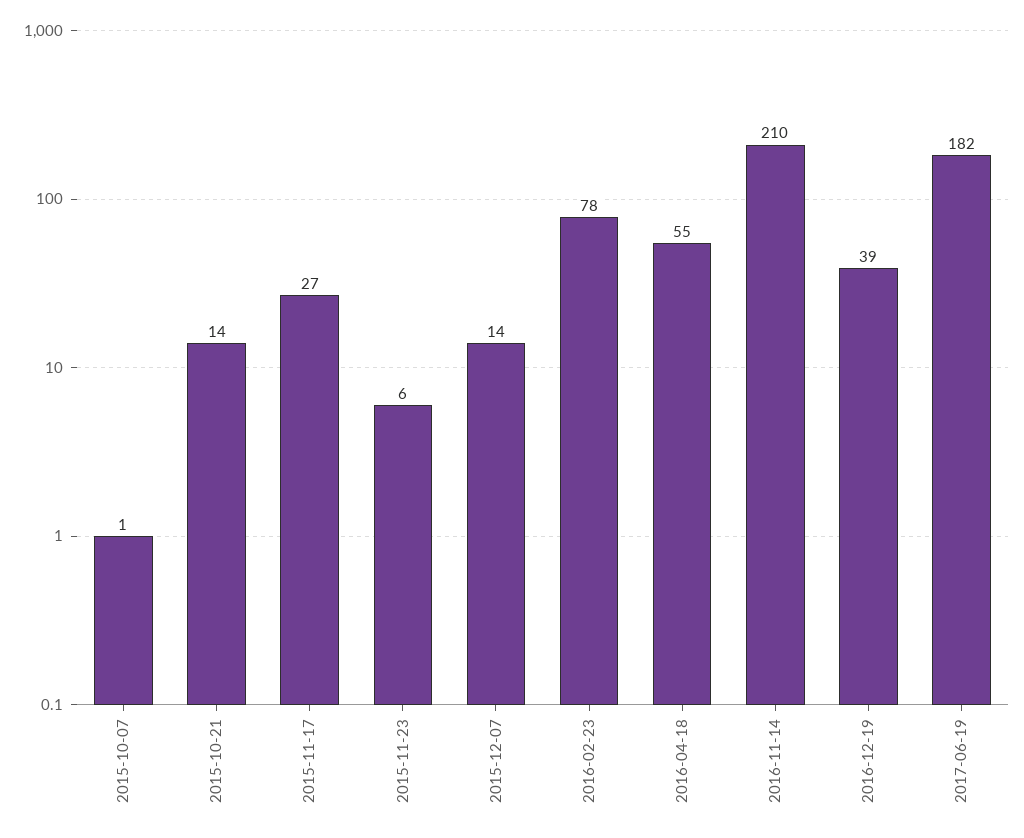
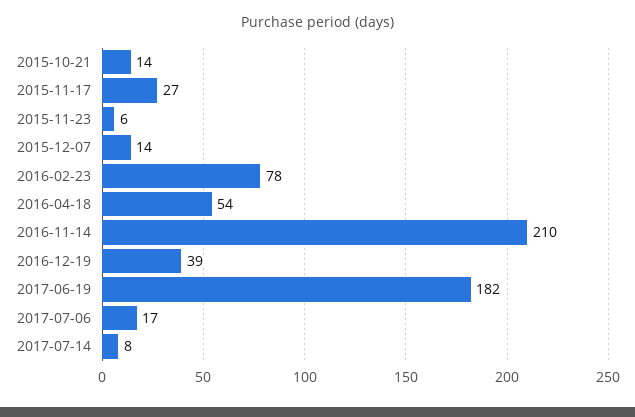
2015-10-07: 1 -> none
2016-04-18: 55 -> 54
2017-07-06: none -> 17
2017-07-14: none -> 8

